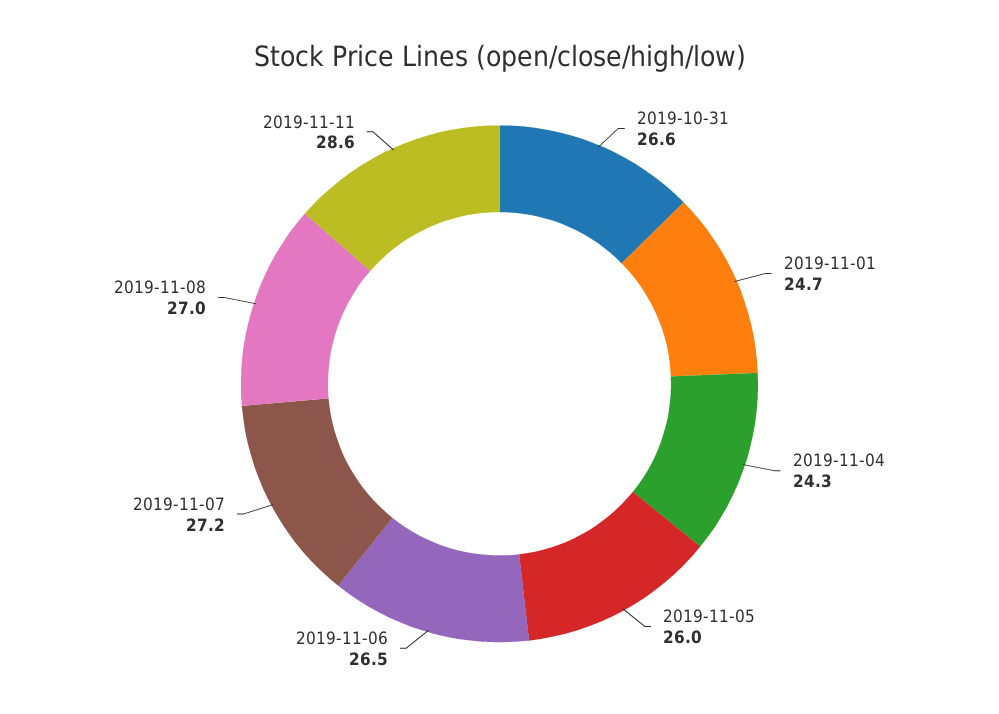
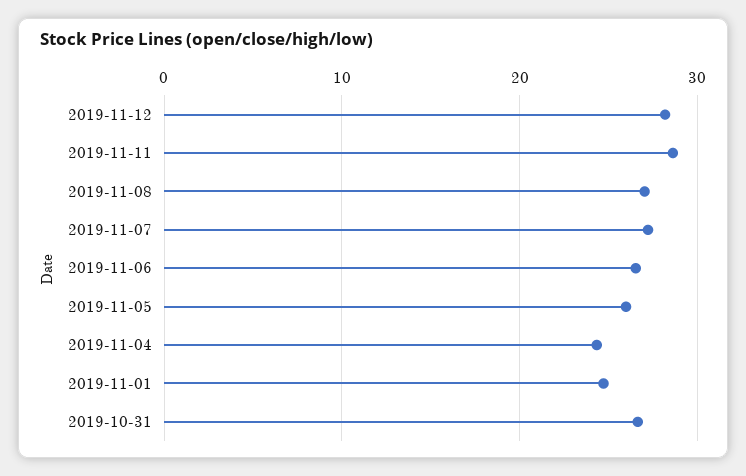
2019-11-12: none -> 28

